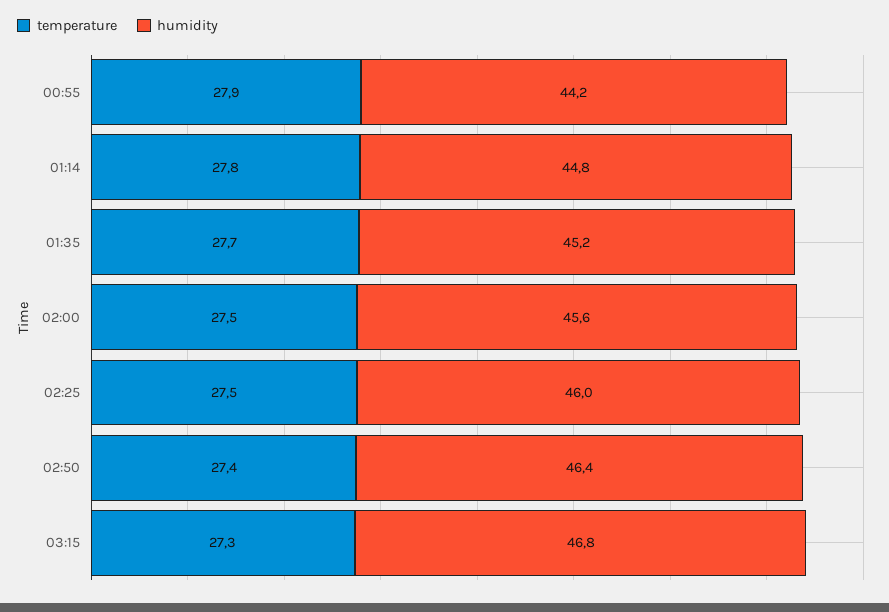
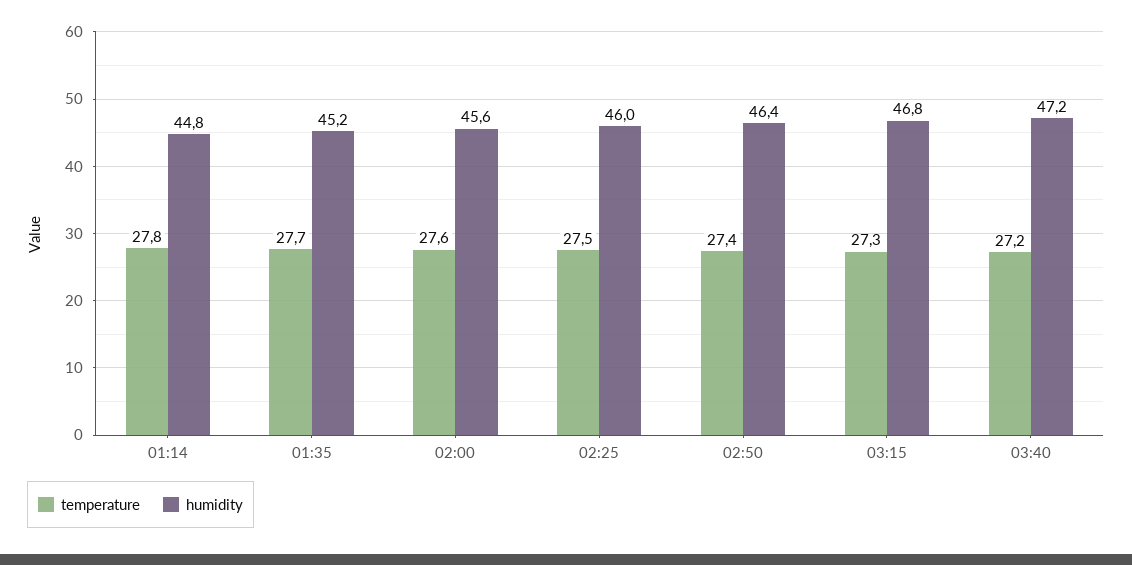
temperature, 00:55: 27.9 -> none
humidity, 00:55: 44.2 -> none
temperature, 02:00: 27.5 -> 27.6
temperature, 03:40: none -> 27.2
humidity, 03:40: none -> 47.2

